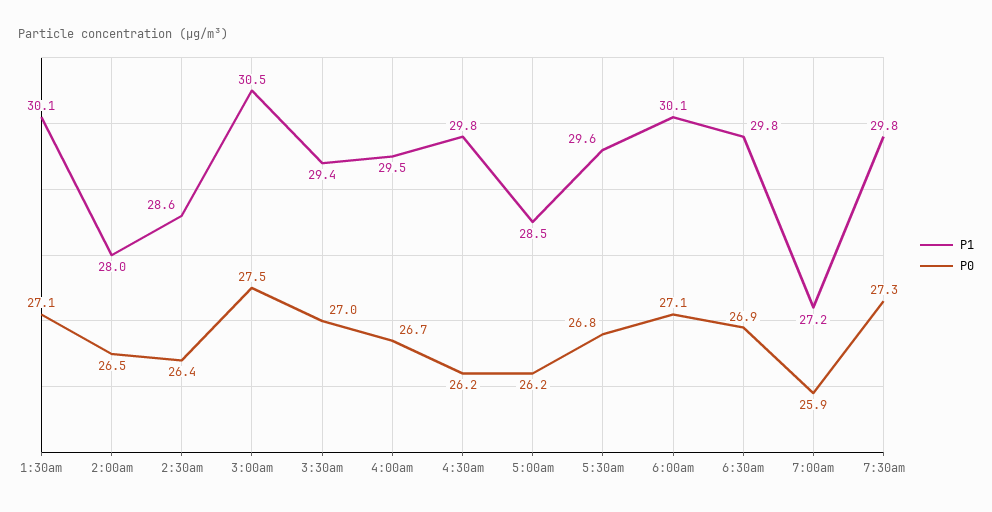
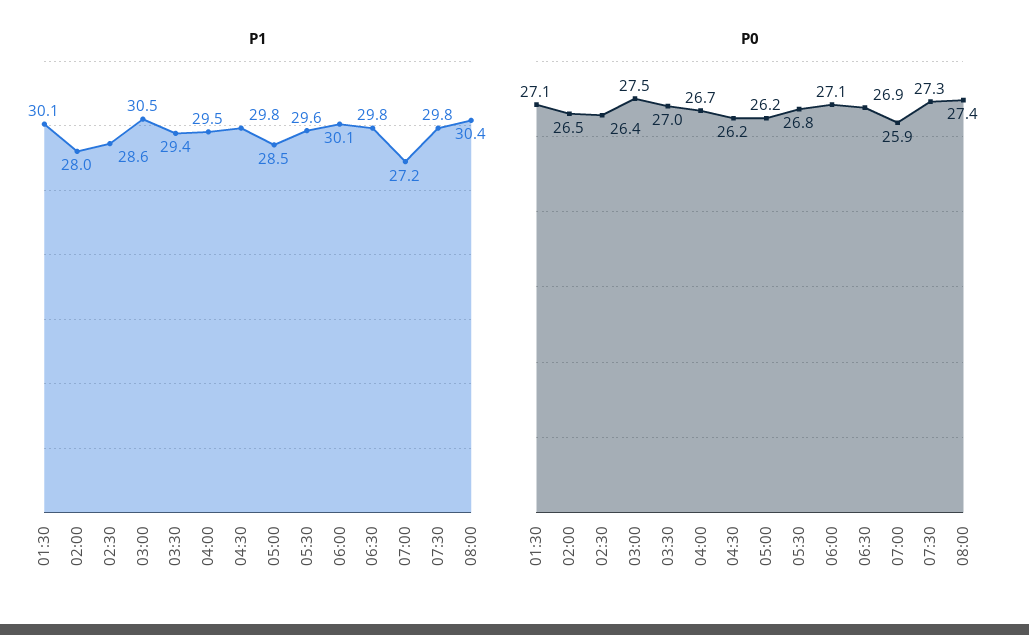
P1, 08:00: none -> 30.4
P0, 08:00: none -> 27.4

